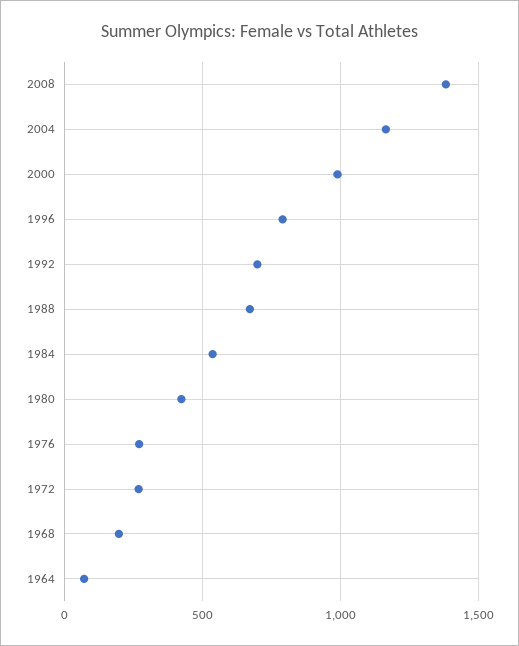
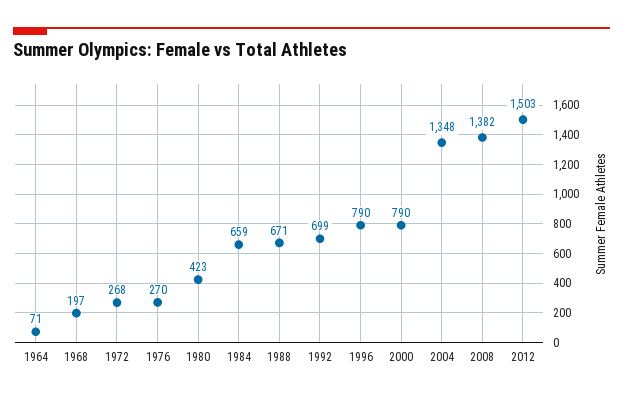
2004: 1150 -> 1348
2000: 1000 -> 790
1984: 550 -> 659
2012: none -> 1503

